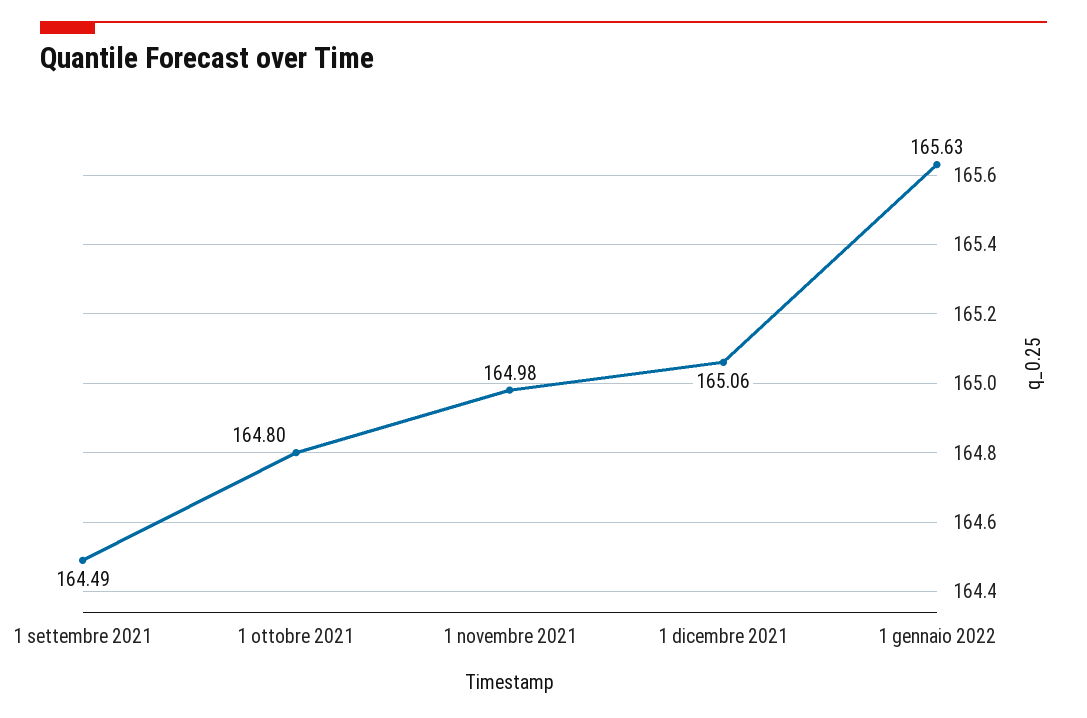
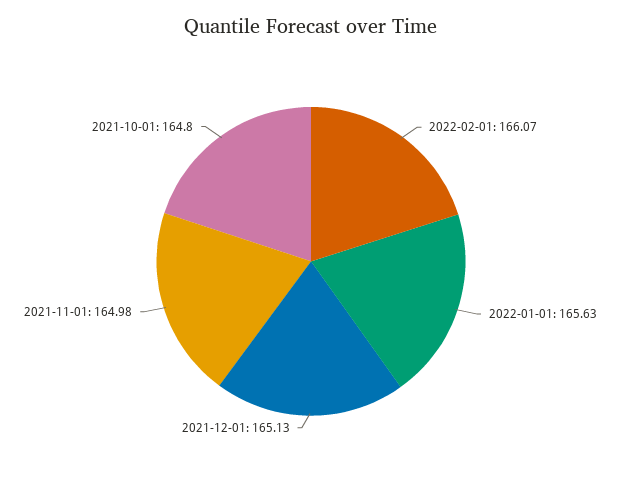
1 settembre 2021: 164.49 -> none
1 dicembre 2021: 165.06 -> 165.13
2022-02-01: none -> 166.07

